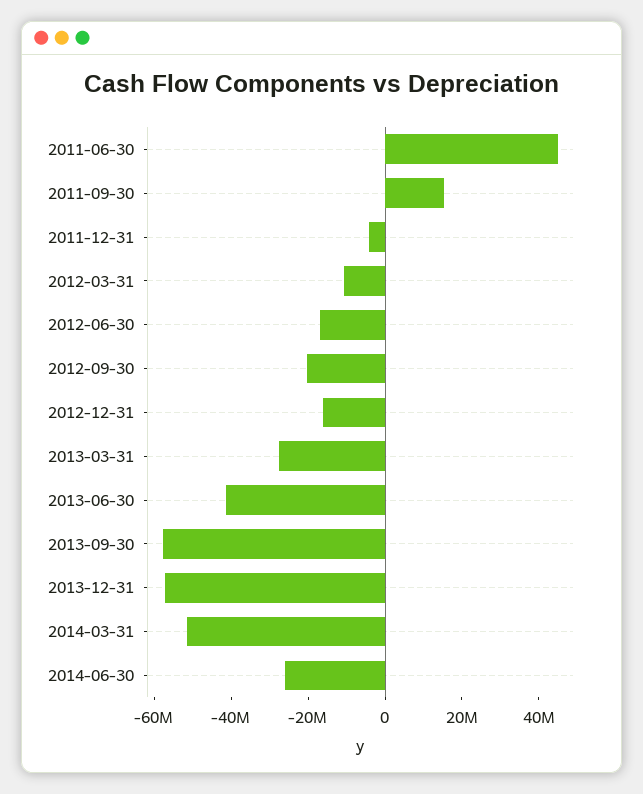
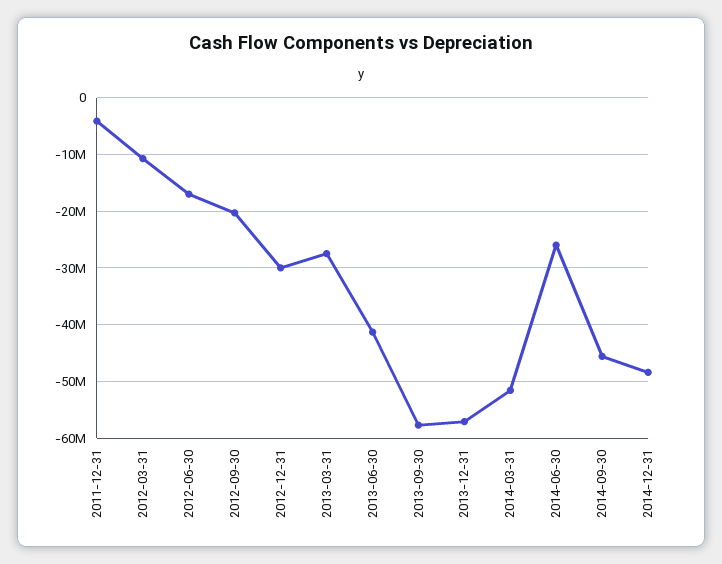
2011-06-30: 45000000 -> none
2011-09-30: 15000000 -> none
2012-12-31: -15000000 -> -30000000
2014-09-30: none -> -46000000
2014-12-31: none -> -48000000

